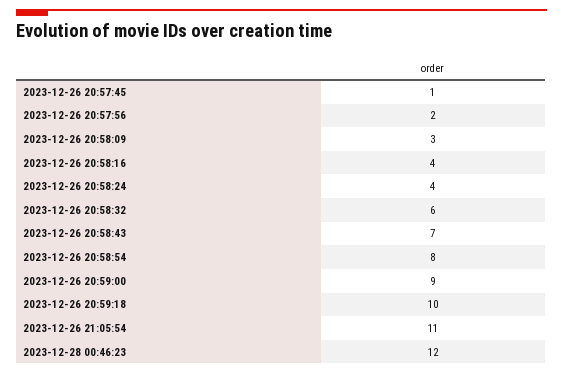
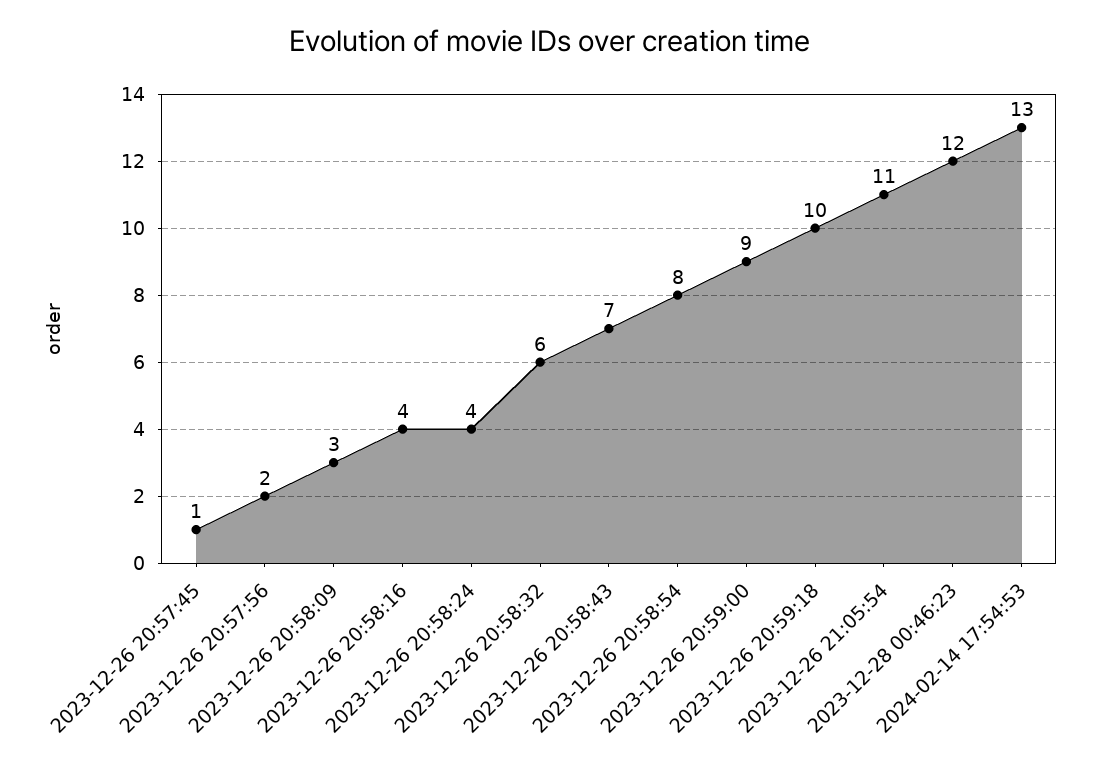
2024-02-14 17:54:53: none -> 13

